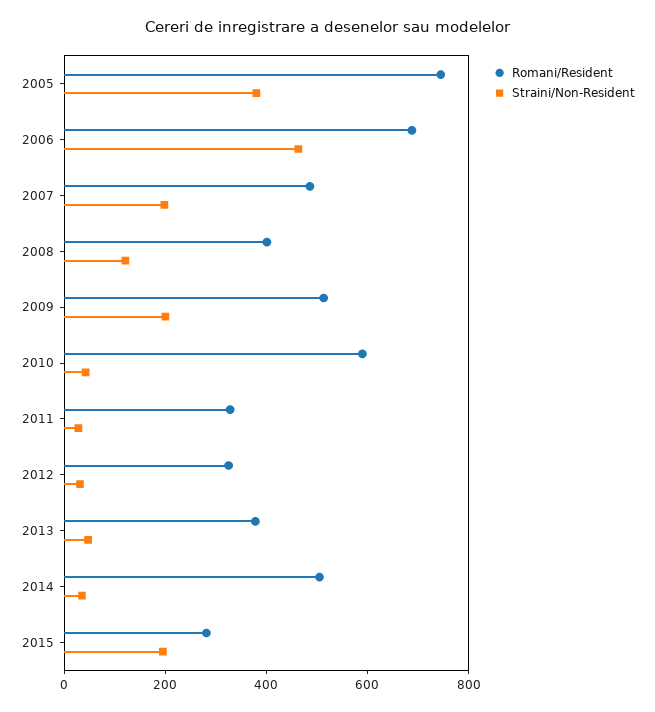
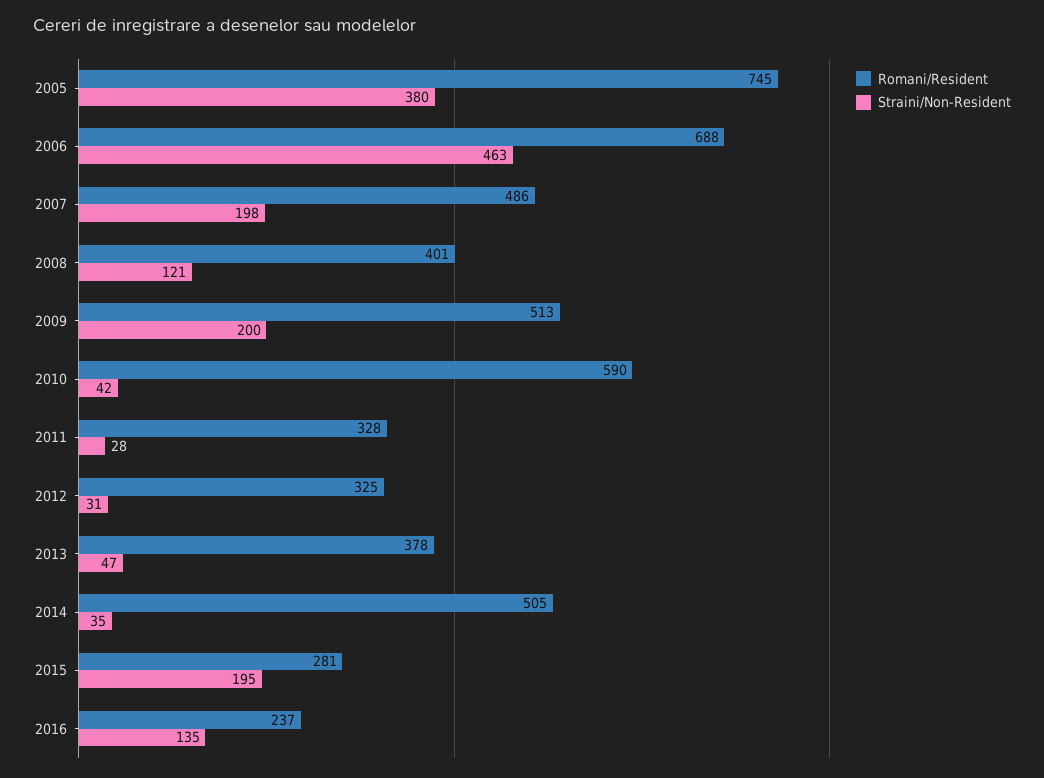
Romani/Resident, 2016: none -> 237
Straini/Non-Resident, 2016: none -> 135

